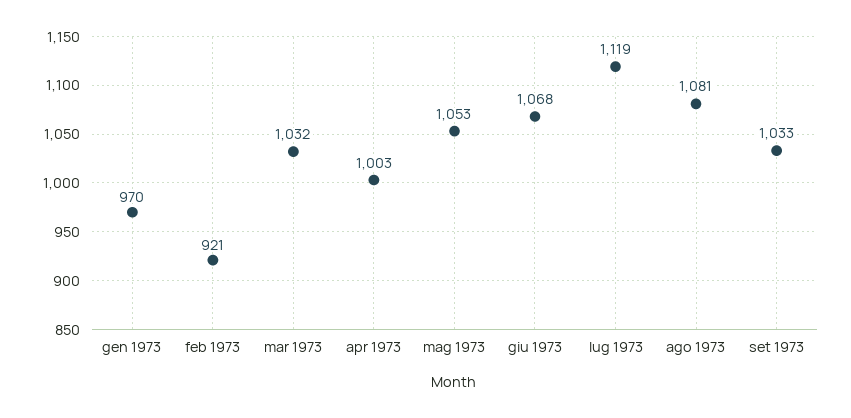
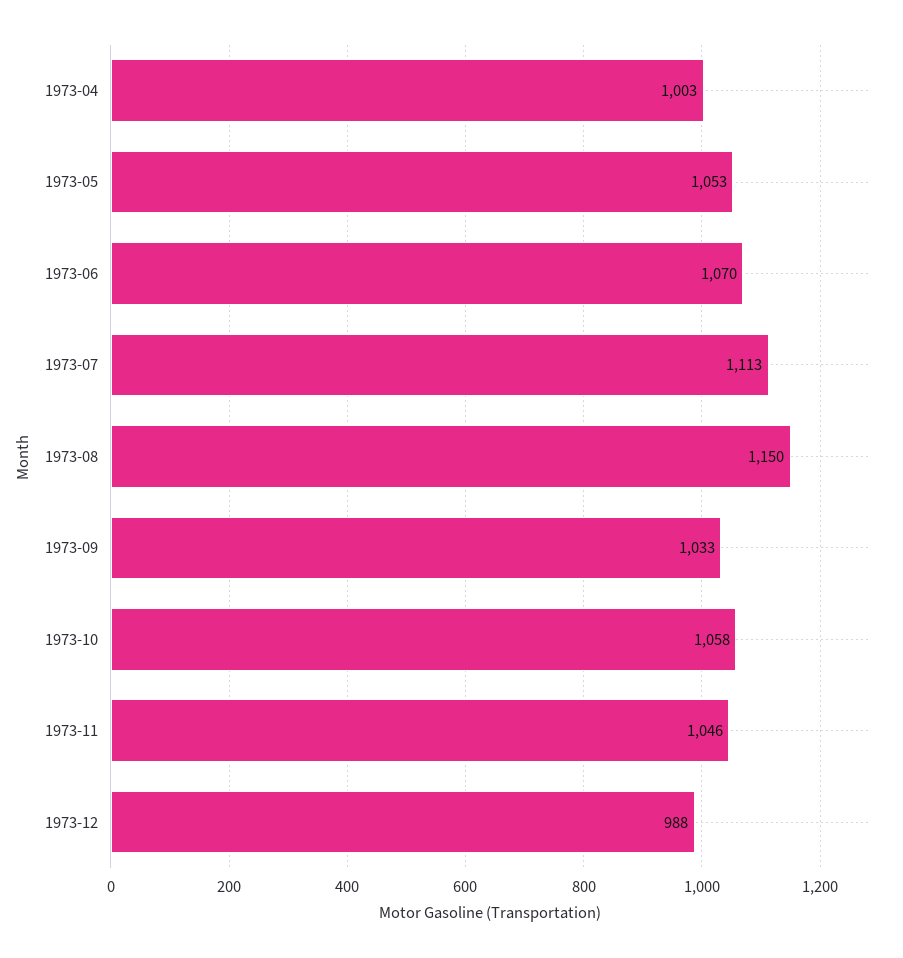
gen 1973: 970 -> none
feb 1973: 921 -> none
mar 1973: 1032 -> none
giu 1973: 1068 -> 1070
lug 1973: 1119 -> 1113
ago 1973: 1081 -> 1150
1973-10: none -> 1058
1973-11: none -> 1046
1973-12: none -> 988

